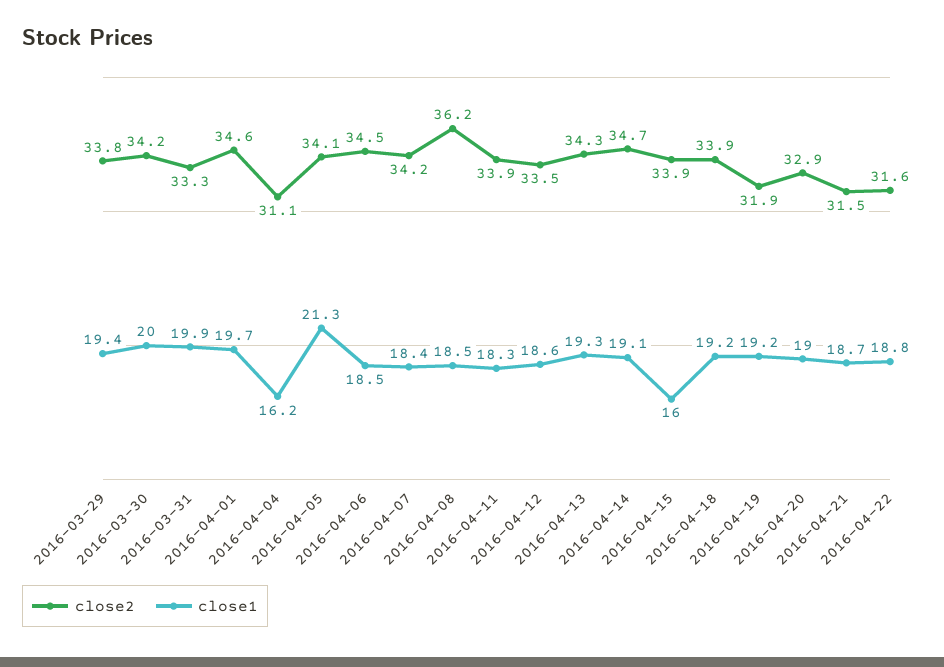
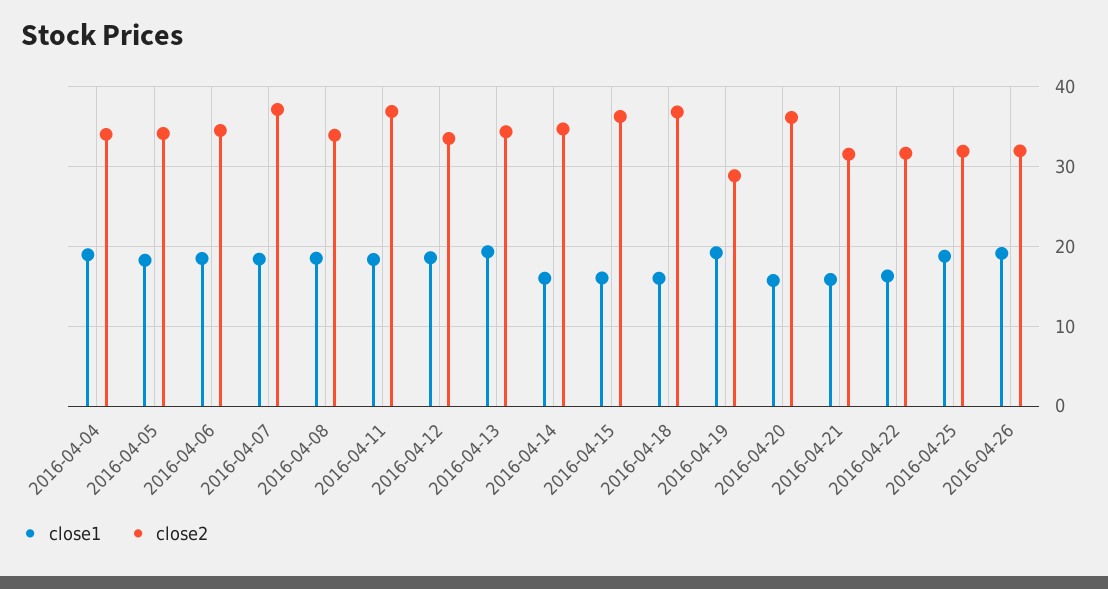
close2, 2016-03-29: 33.8 -> none
close1, 2016-03-29: 19.4 -> none
close2, 2016-03-30: 34.2 -> none
close1, 2016-03-30: 20 -> none
close2, 2016-03-31: 33.3 -> none
close1, 2016-03-31: 19.9 -> none
close2, 2016-04-01: 34.6 -> none
close1, 2016-04-01: 19.7 -> none
close2, 2016-04-04: 31.1 -> 34
close1, 2016-04-04: 16.2 -> 19
close1, 2016-04-05: 21.3 -> 18
close2, 2016-04-07: 34.2 -> 37
close2, 2016-04-08: 36.2 -> 34
close2, 2016-04-11: 33.9 -> 37
close1, 2016-04-14: 19.1 -> 16
close2, 2016-04-15: 33.9 -> 36
close2, 2016-04-18: 33.9 -> 37
close1, 2016-04-18: 19.2 -> 16
close2, 2016-04-19: 31.9 -> 29
close2, 2016-04-20: 32.9 -> 36
close1, 2016-04-20: 19 -> 16
close1, 2016-04-21: 18.7 -> 16
close1, 2016-04-22: 18.8 -> 16
close1, 2016-04-25: none -> 19
close2, 2016-04-25: none -> 32
close1, 2016-04-26: none -> 19
close2, 2016-04-26: none -> 32

